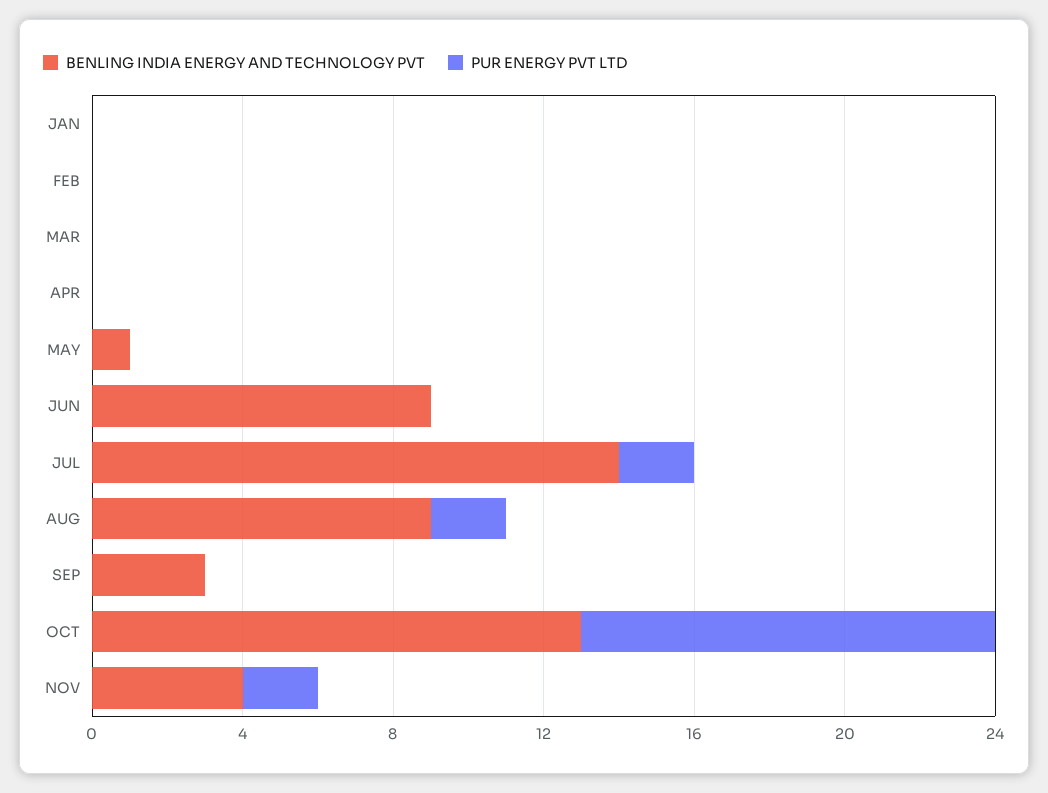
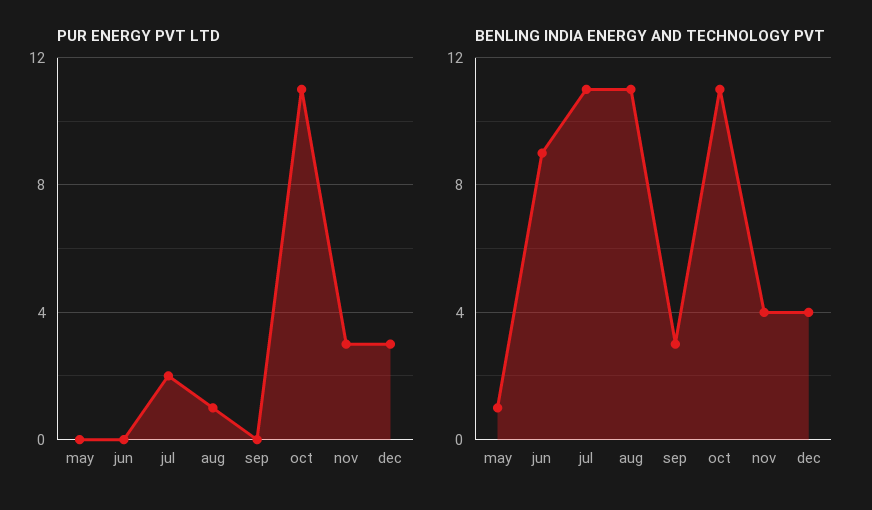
BENLING INDIA ENERGY AND TECHNOLOGY PVT, JAN: 0 -> none
PUR ENERGY PVT LTD, JAN: 0 -> none
BENLING INDIA ENERGY AND TECHNOLOGY PVT, FEB: 0 -> none
PUR ENERGY PVT LTD, FEB: 0 -> none
BENLING INDIA ENERGY AND TECHNOLOGY PVT, MAR: 0 -> none
PUR ENERGY PVT LTD, MAR: 0 -> none
BENLING INDIA ENERGY AND TECHNOLOGY PVT, APR: 0 -> none
PUR ENERGY PVT LTD, APR: 0 -> none
BENLING INDIA ENERGY AND TECHNOLOGY PVT, JUL: 14 -> 11
BENLING INDIA ENERGY AND TECHNOLOGY PVT, AUG: 9 -> 11
PUR ENERGY PVT LTD, AUG: 2 -> 1
BENLING INDIA ENERGY AND TECHNOLOGY PVT, OCT: 13 -> 11
PUR ENERGY PVT LTD, NOV: 2 -> 3
PUR ENERGY PVT LTD, dec: none -> 3
BENLING INDIA ENERGY AND TECHNOLOGY PVT, dec: none -> 4

